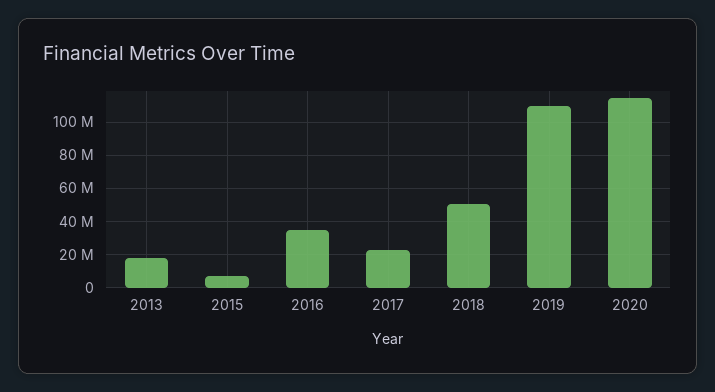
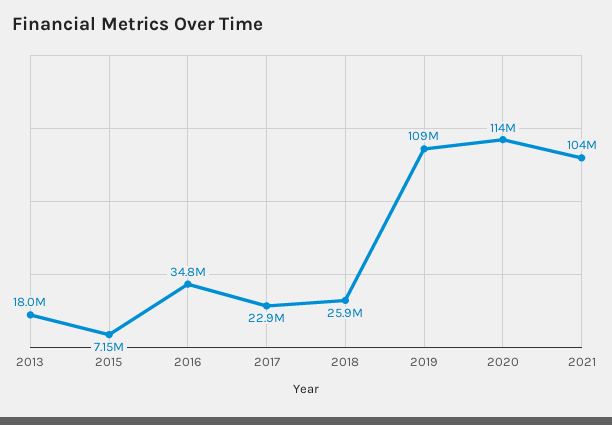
2018: 50000000 -> 25900000
2021: none -> 104000000

